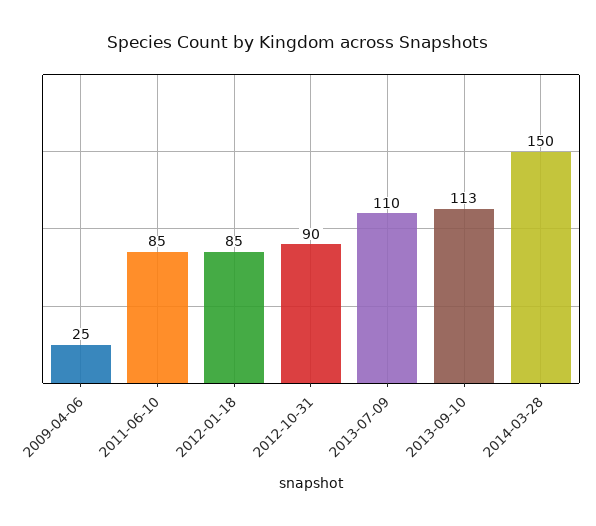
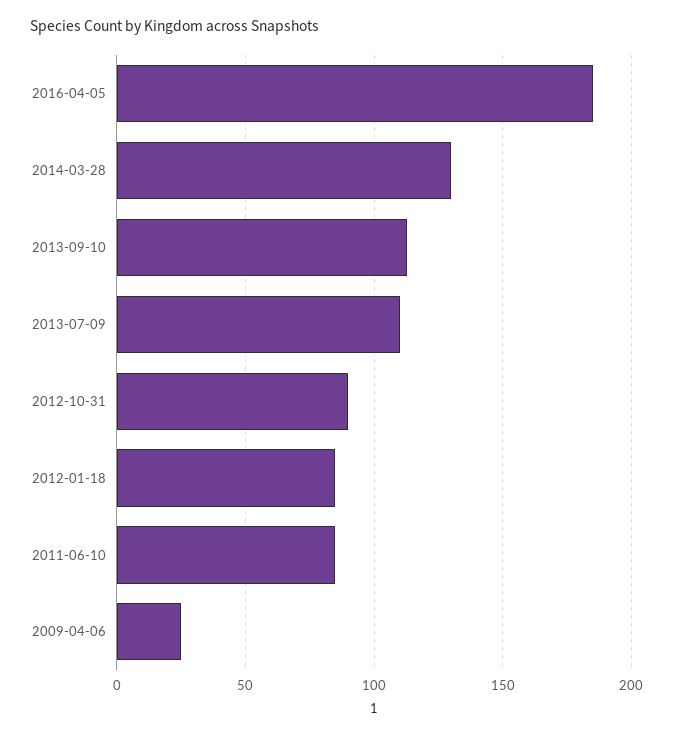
2014-03-28: 150 -> 130
2016-04-05: none -> 185

